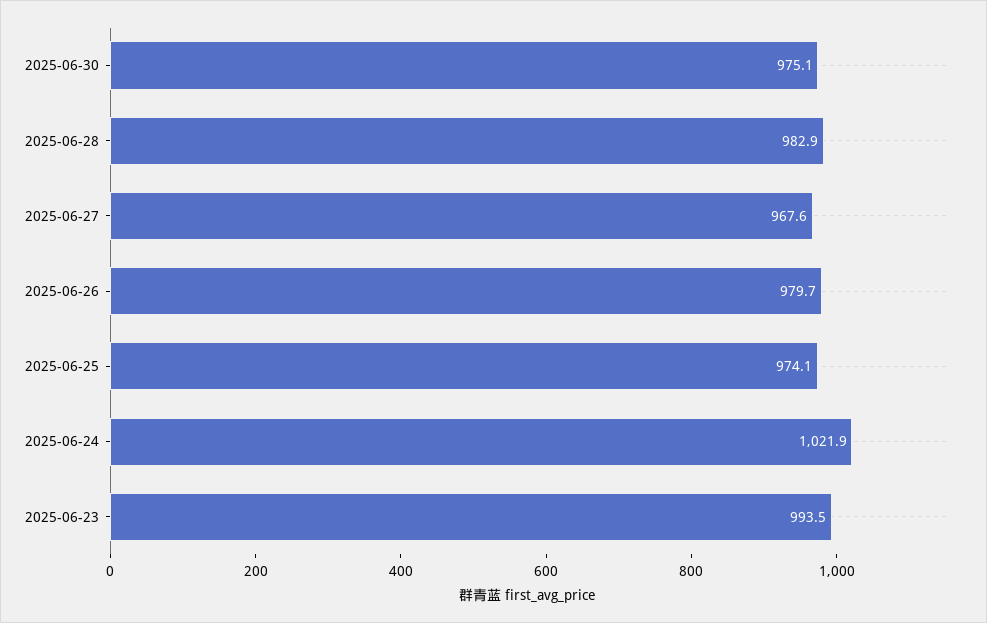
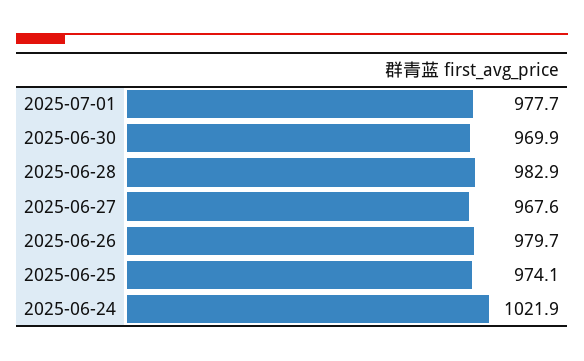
2025-06-30: 975.1 -> 969.9
2025-06-23: 993.5 -> none
2025-07-01: none -> 977.7

